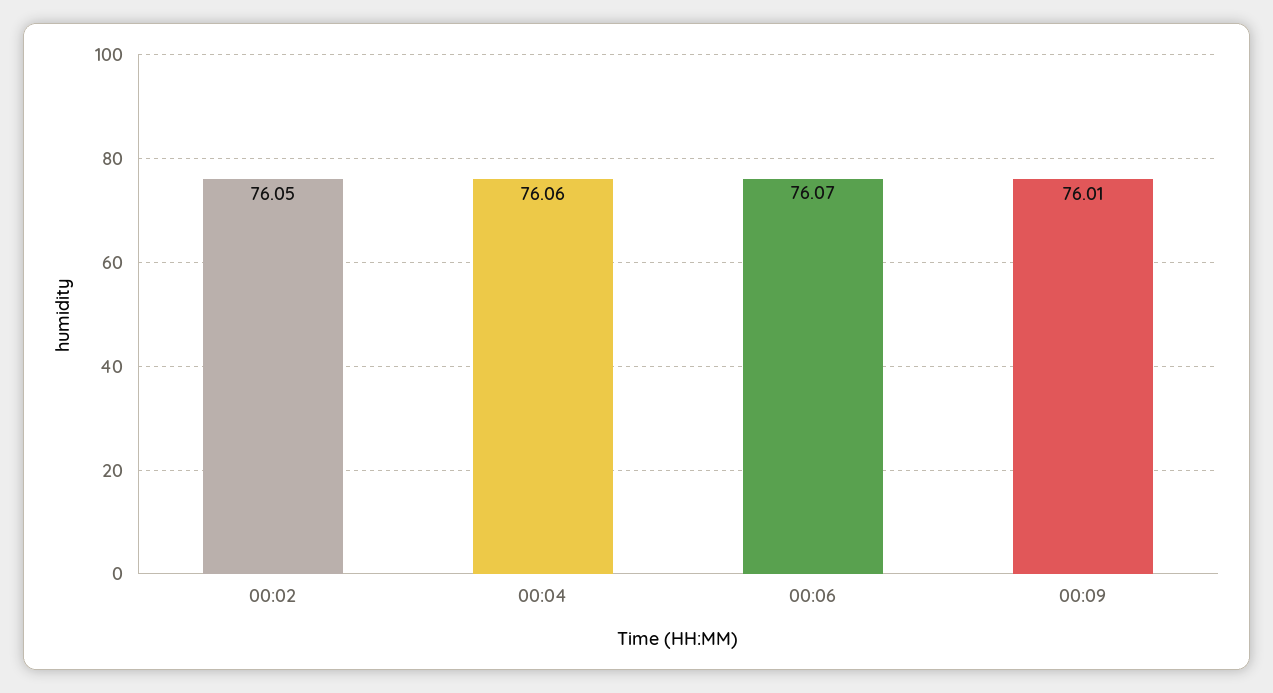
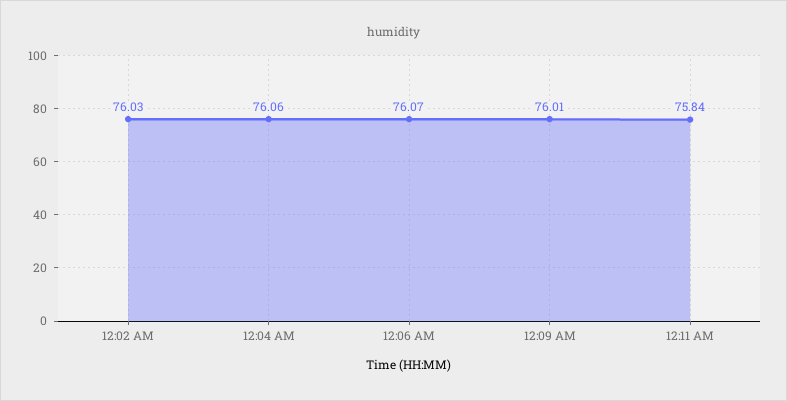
00:02: 76.05 -> 76.03
12:11 AM: none -> 75.84

